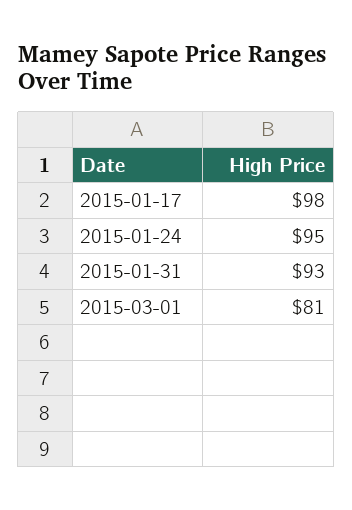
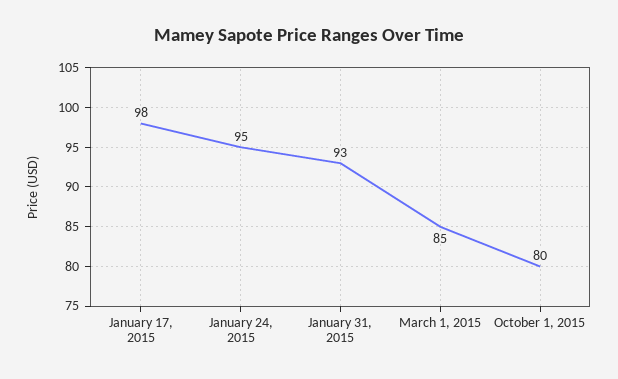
2015-03-01: 81 -> 85
October 1, 2015: none -> 80

